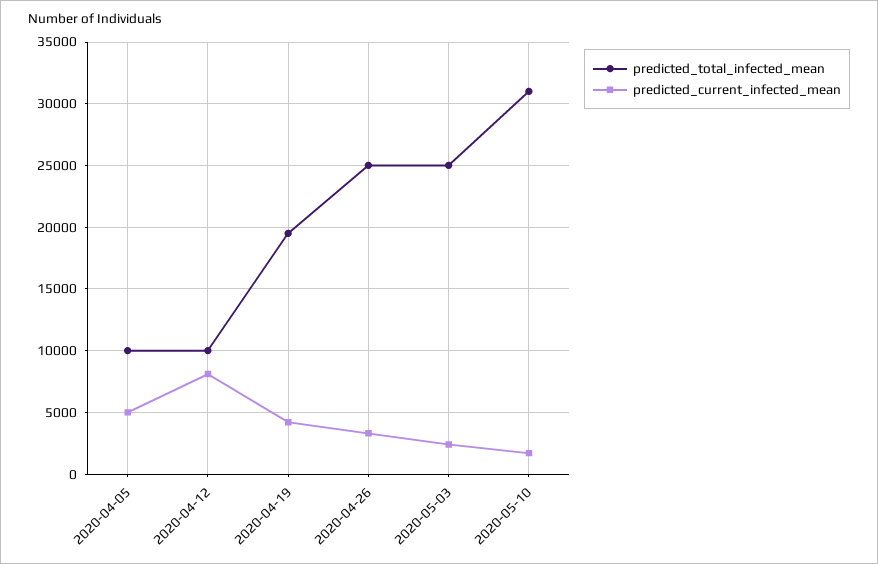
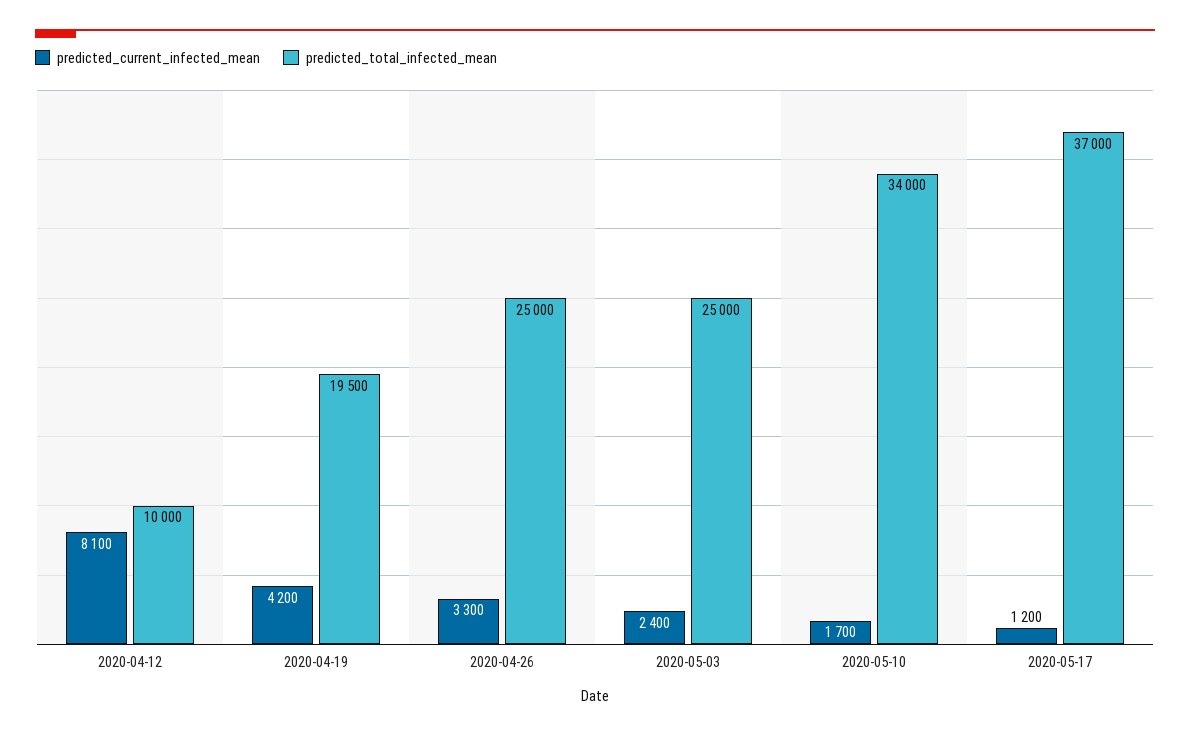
predicted_total_infected_mean, 2020-04-05: 10000 -> none
predicted_current_infected_mean, 2020-04-05: 5000 -> none
predicted_total_infected_mean, 2020-05-10: 31000 -> 34000
predicted_current_infected_mean, 2020-05-17: none -> 1200
predicted_total_infected_mean, 2020-05-17: none -> 37000

